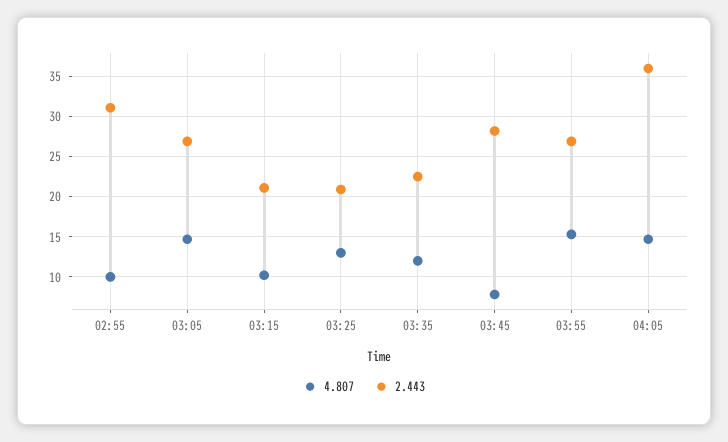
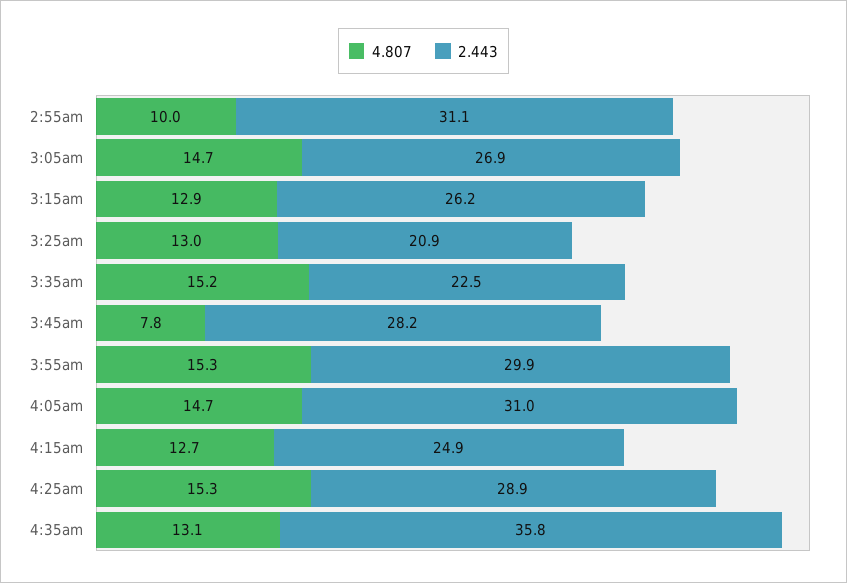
4.807, 03:15: 10 -> 12.9
2.443, 03:15: 21 -> 26.2
4.807, 03:35: 12 -> 15.2
2.443, 03:55: 27 -> 29.9
2.443, 04:05: 36 -> 31
4.807, 4:15am: none -> 12.7
2.443, 4:15am: none -> 24.9
4.807, 4:25am: none -> 15.3
2.443, 4:25am: none -> 28.9
4.807, 4:35am: none -> 13.1
2.443, 4:35am: none -> 35.8

